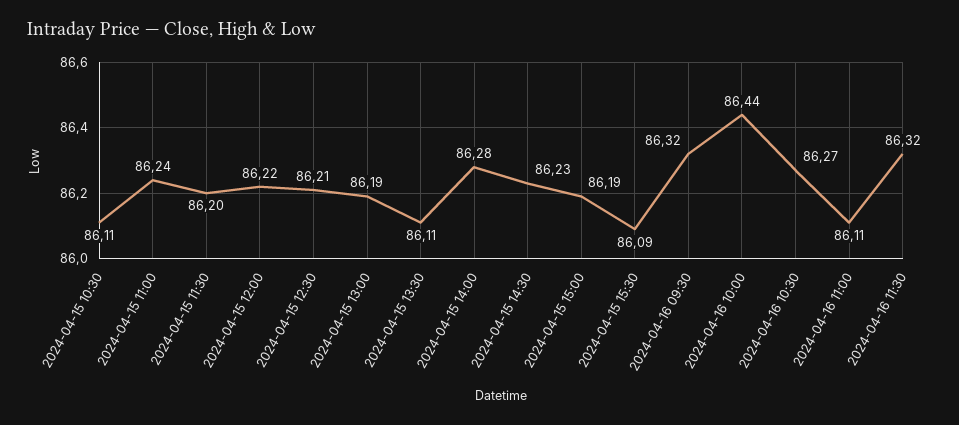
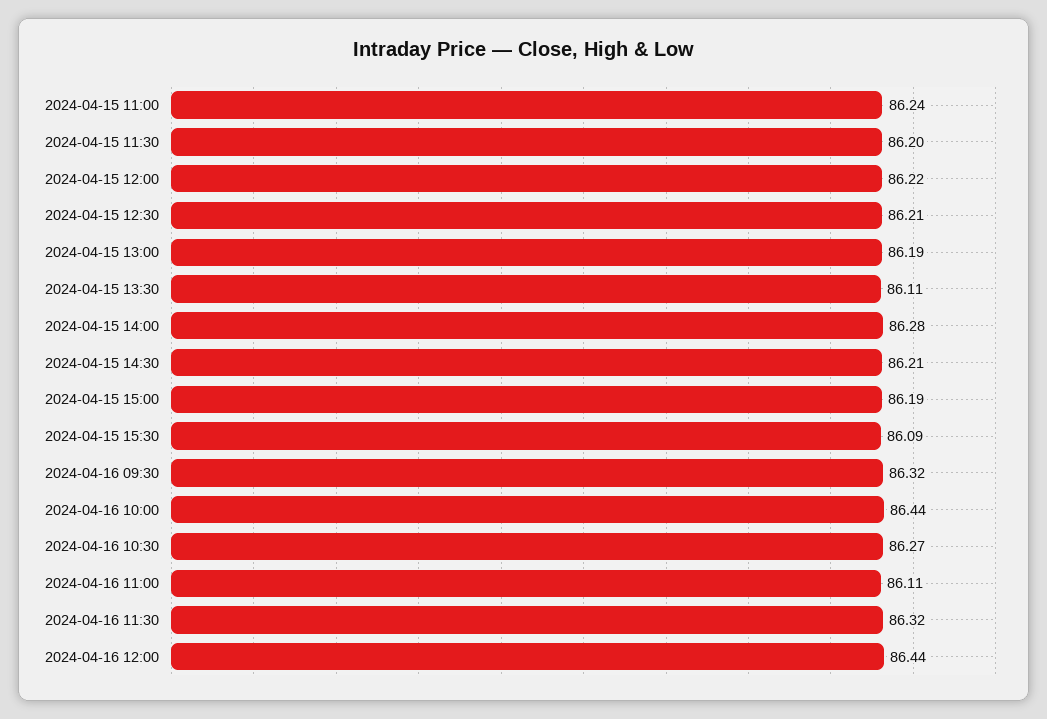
2024-04-15 10:30: 86.11 -> none
2024-04-15 14:30: 86.23 -> 86.21
2024-04-16 12:00: none -> 86.44

